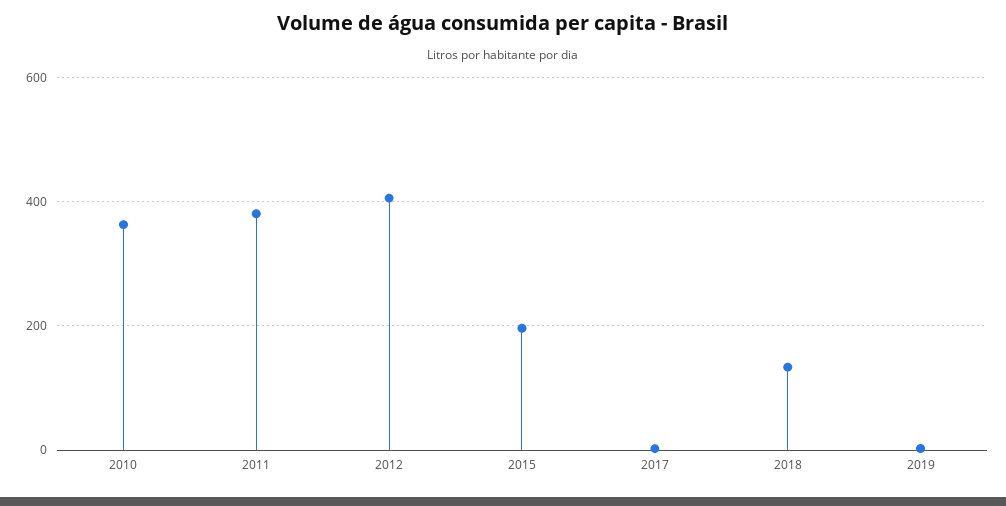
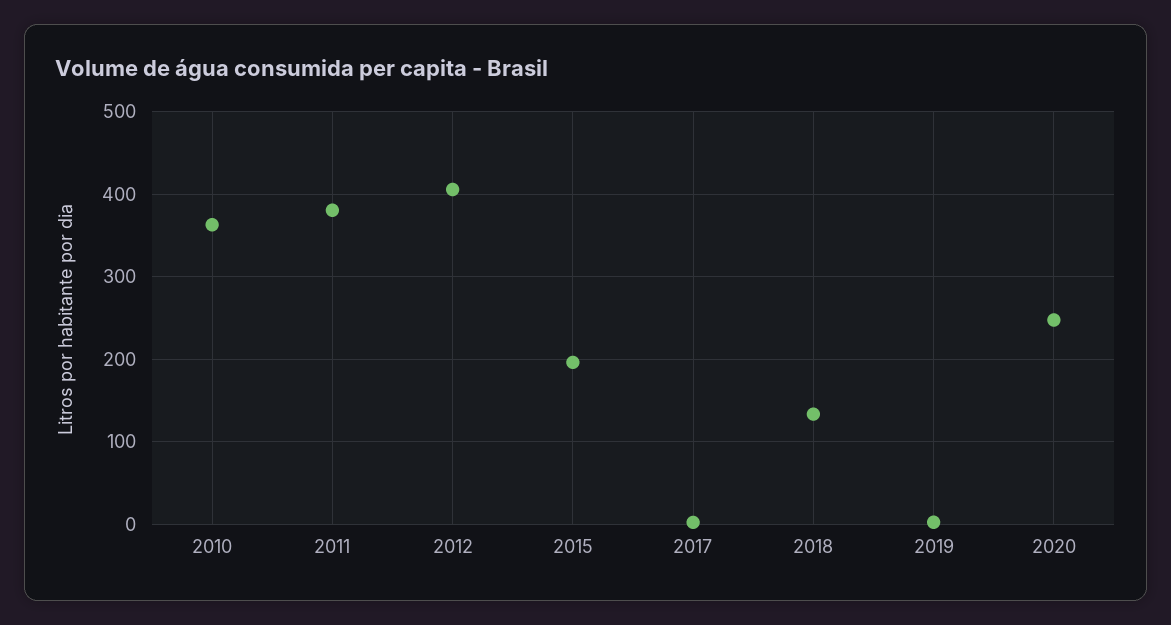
2020: none -> 250

